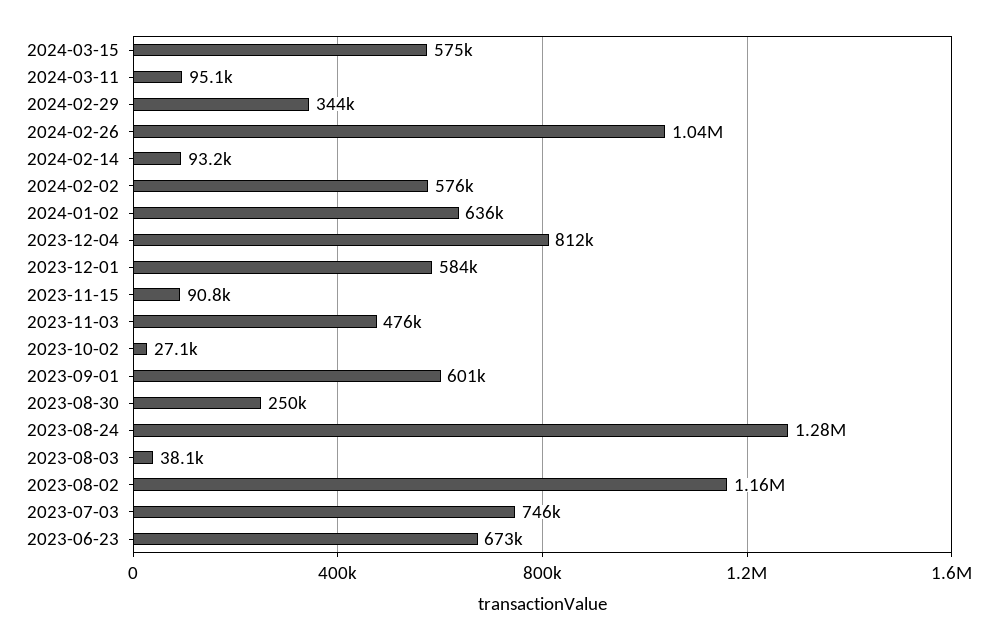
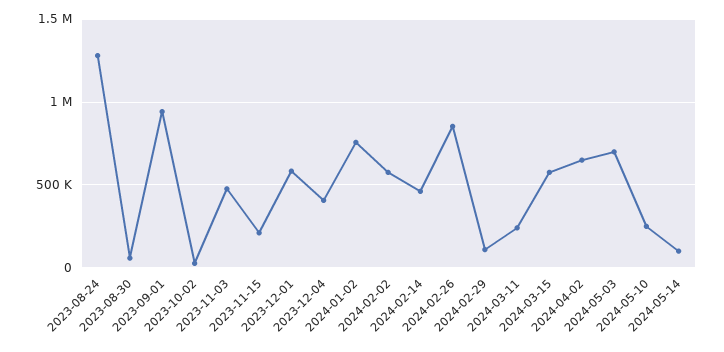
2024-03-11: 95100 -> 250000
2024-02-29: 344000 -> 100000
2024-02-26: 1040000 -> 850000
2024-02-14: 93200 -> 450000
2024-01-02: 636000 -> 750000
2023-12-04: 812000 -> 400000
2023-11-15: 90800 -> 200000
2023-09-01: 601000 -> 950000
2023-08-30: 250000 -> 50000
2023-08-03: 38100 -> none
2023-08-02: 1160000 -> none
2023-07-03: 746000 -> none
2023-06-23: 673000 -> none
2024-04-02: none -> 650000
2024-05-03: none -> 700000
2024-05-10: none -> 250000
2024-05-14: none -> 100000

